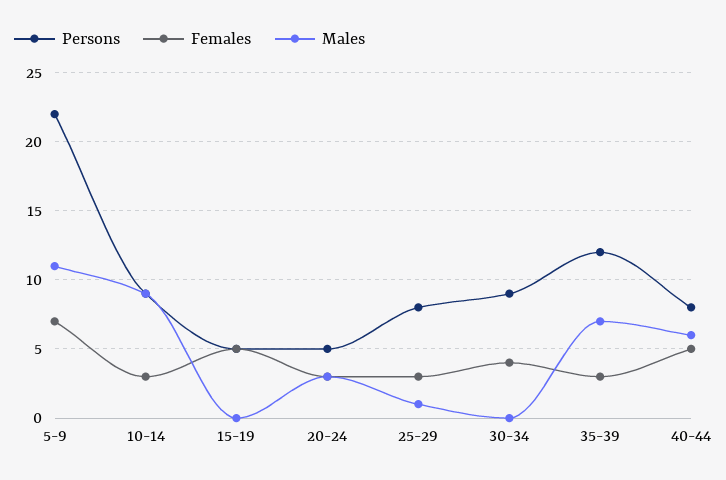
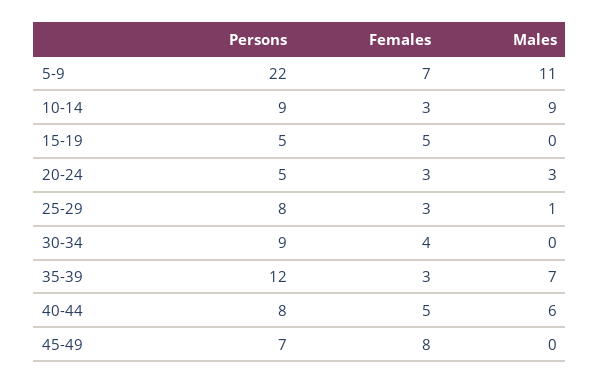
Persons, 45-49: none -> 7
Females, 45-49: none -> 8
Males, 45-49: none -> 0

